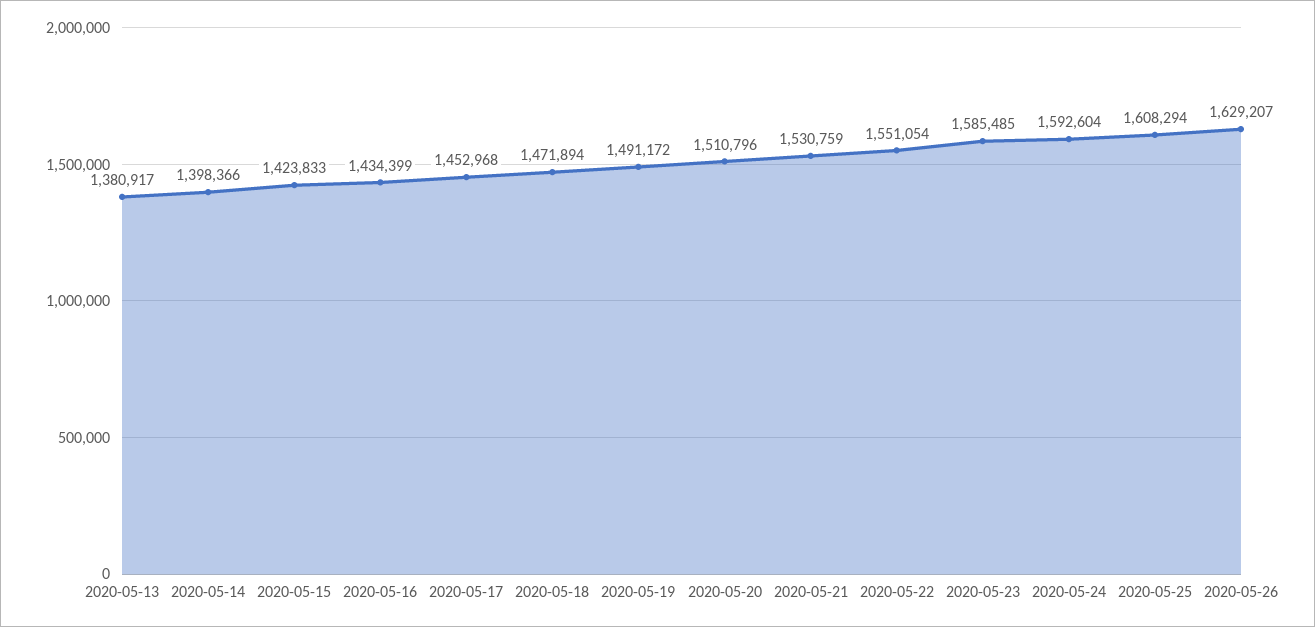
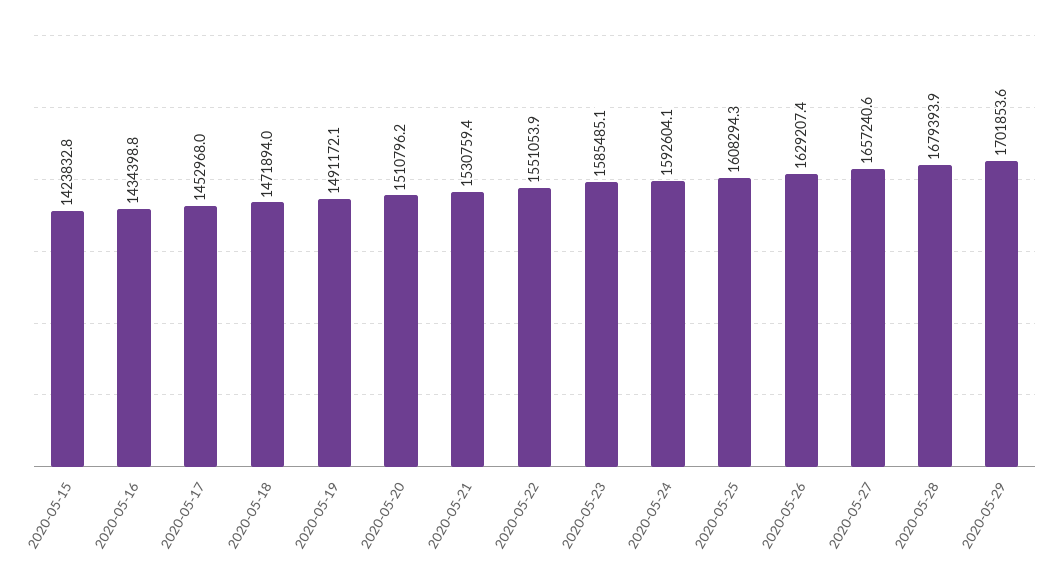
2020-05-13: 1380917 -> none
2020-05-14: 1398366 -> none
2020-05-27: none -> 1657240.6
2020-05-28: none -> 1679393.9
2020-05-29: none -> 1701853.6

